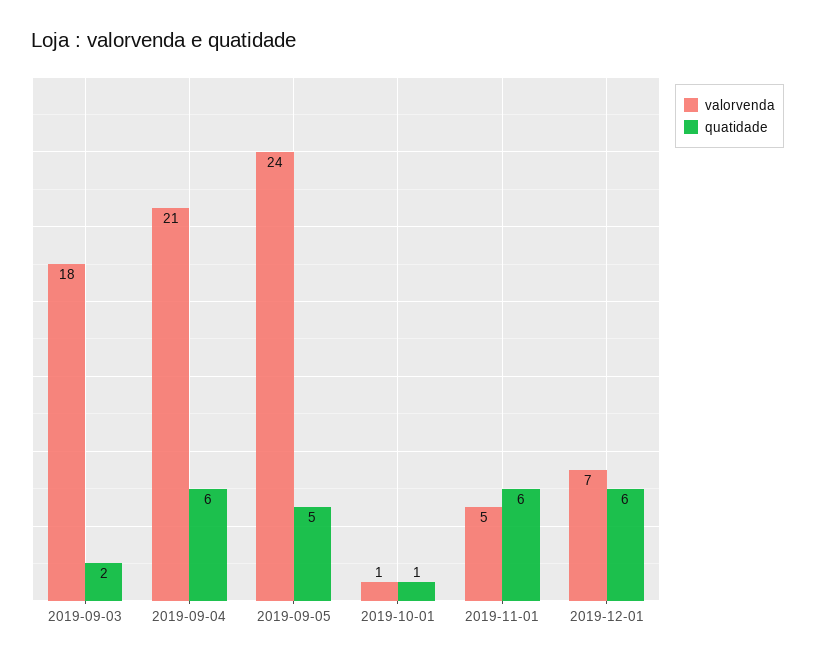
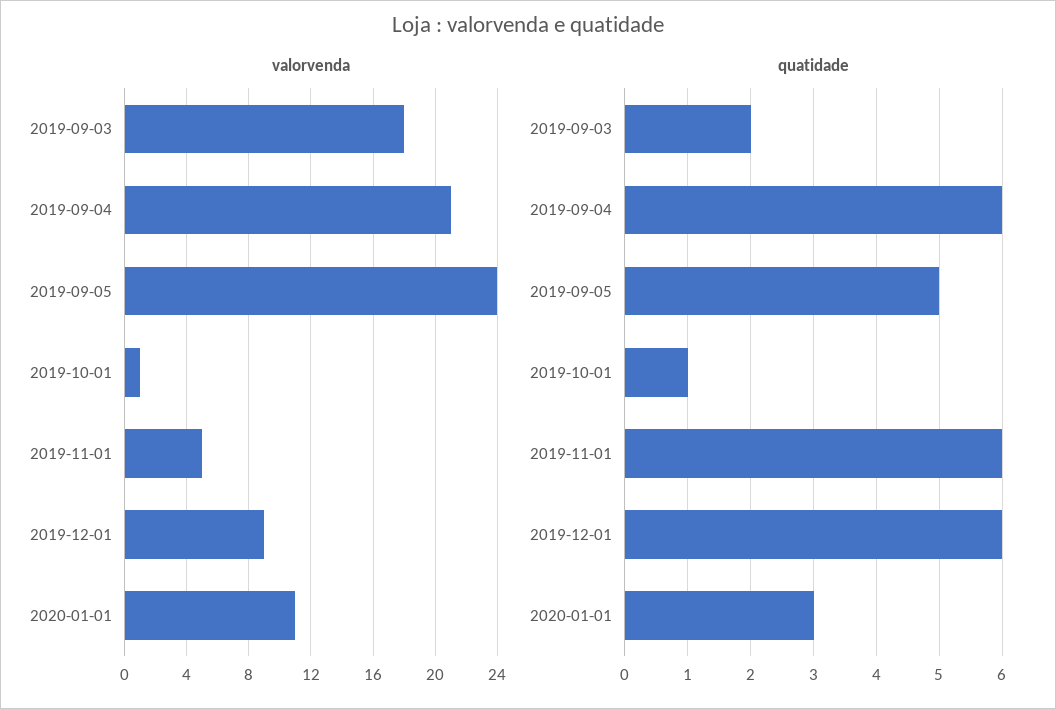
valorvenda, 2019-12-01: 7 -> 9
valorvenda, 2020-01-01: none -> 11
quatidade, 2020-01-01: none -> 3

